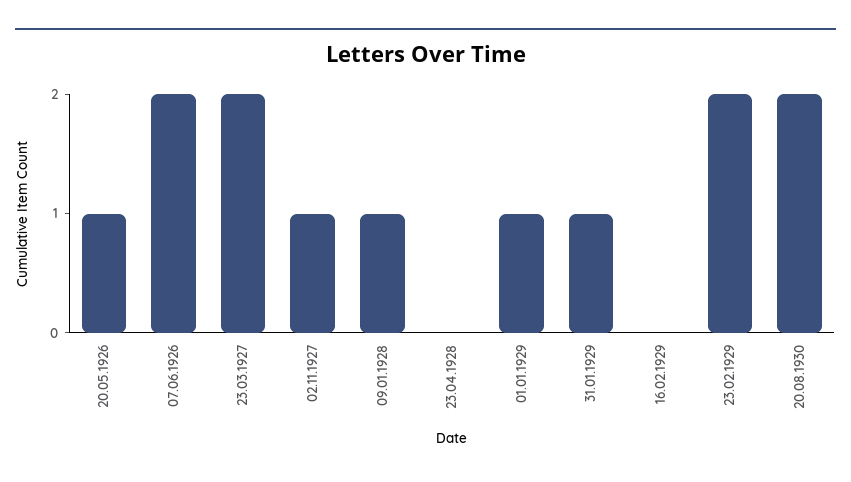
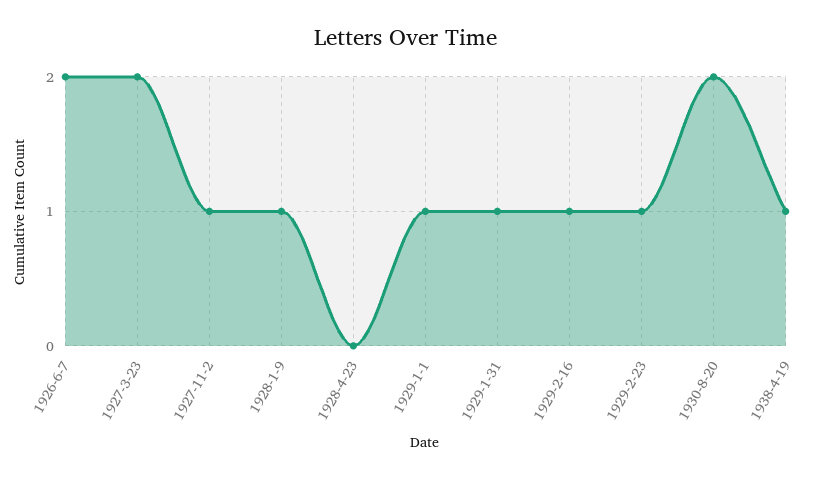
20.05.1926: 1 -> none
16.02.1929: 0 -> 1
23.02.1929: 2 -> 1
1938-4-19: none -> 1

